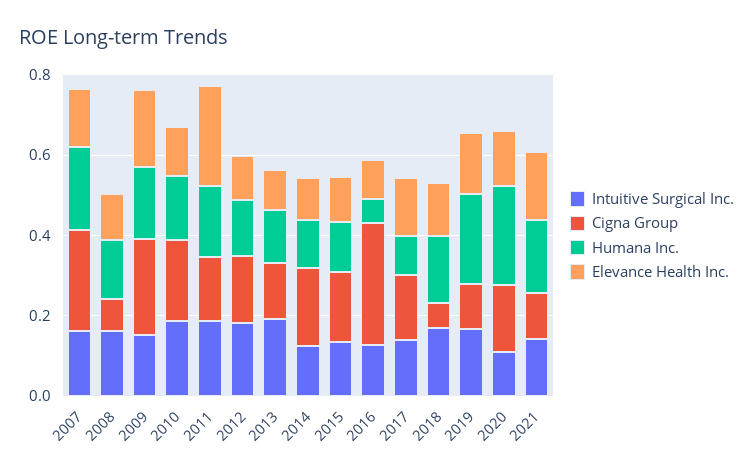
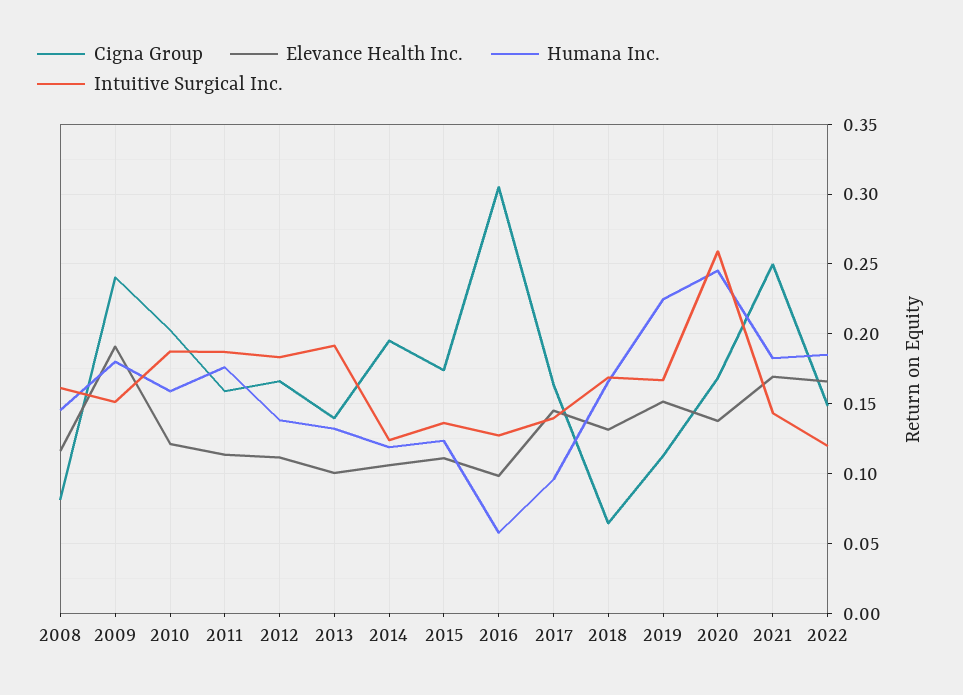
Intuitive Surgical Inc., 2007: 0.15 -> none
Cigna Group, 2007: 0.25 -> none
Humana Inc., 2007: 0.2 -> none
Elevance Health Inc., 2007: 0.15 -> none
Elevance Health Inc., 2011: 0.25 -> 0.115
Intuitive Surgical Inc., 2020: 0.1 -> 0.26
Cigna Group, 2021: 0.1 -> 0.25
Cigna Group, 2022: none -> 0.15
Elevance Health Inc., 2022: none -> 0.165
Humana Inc., 2022: none -> 0.185
Intuitive Surgical Inc., 2022: none -> 0.12

